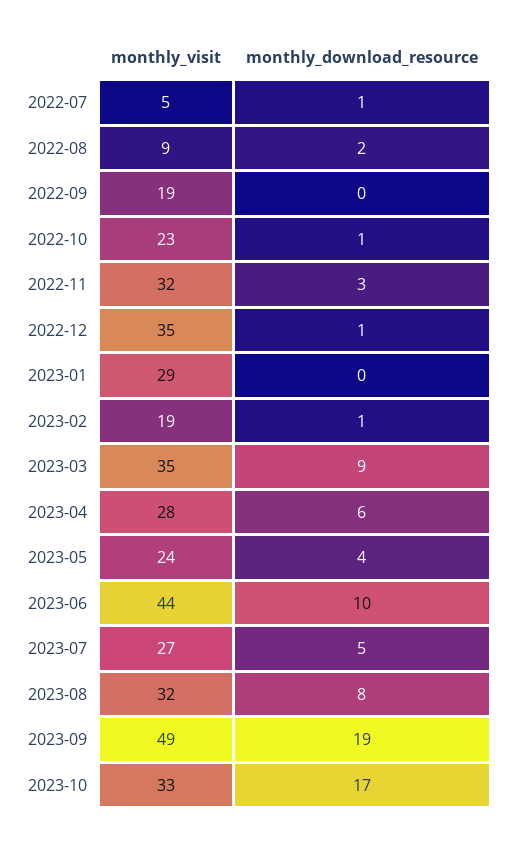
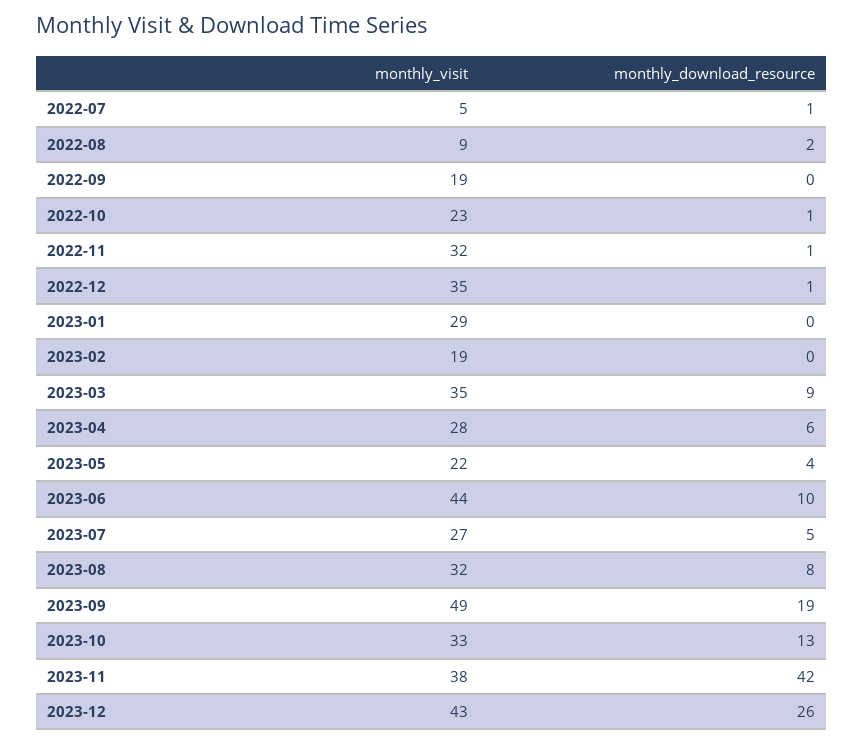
monthly_download_resource, 2022-11: 3 -> 1
monthly_download_resource, 2023-02: 1 -> 0
monthly_visit, 2023-05: 24 -> 22
monthly_download_resource, 2023-10: 17 -> 13
monthly_visit, 2023-11: none -> 38
monthly_download_resource, 2023-11: none -> 42
monthly_visit, 2023-12: none -> 43
monthly_download_resource, 2023-12: none -> 26

